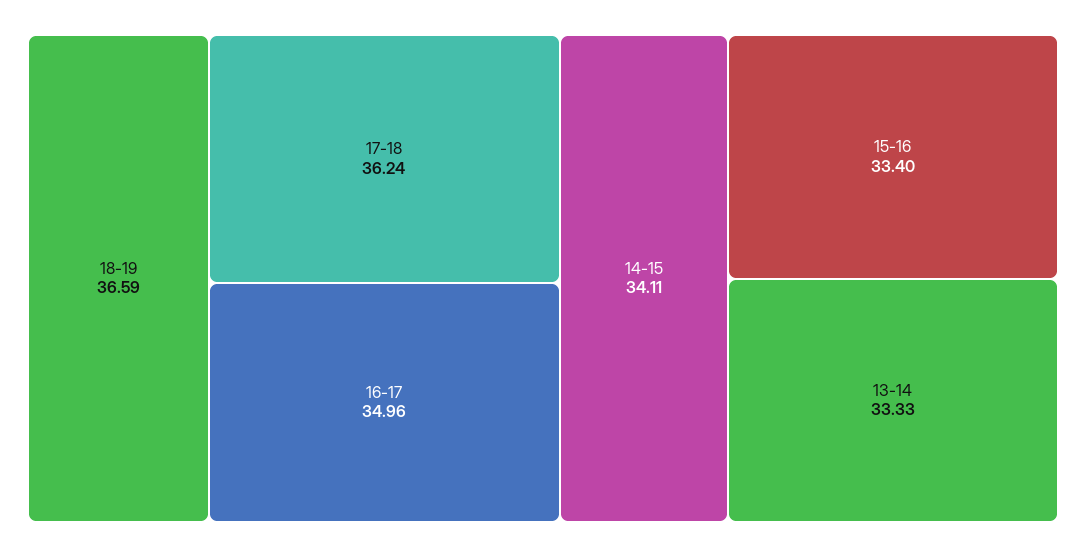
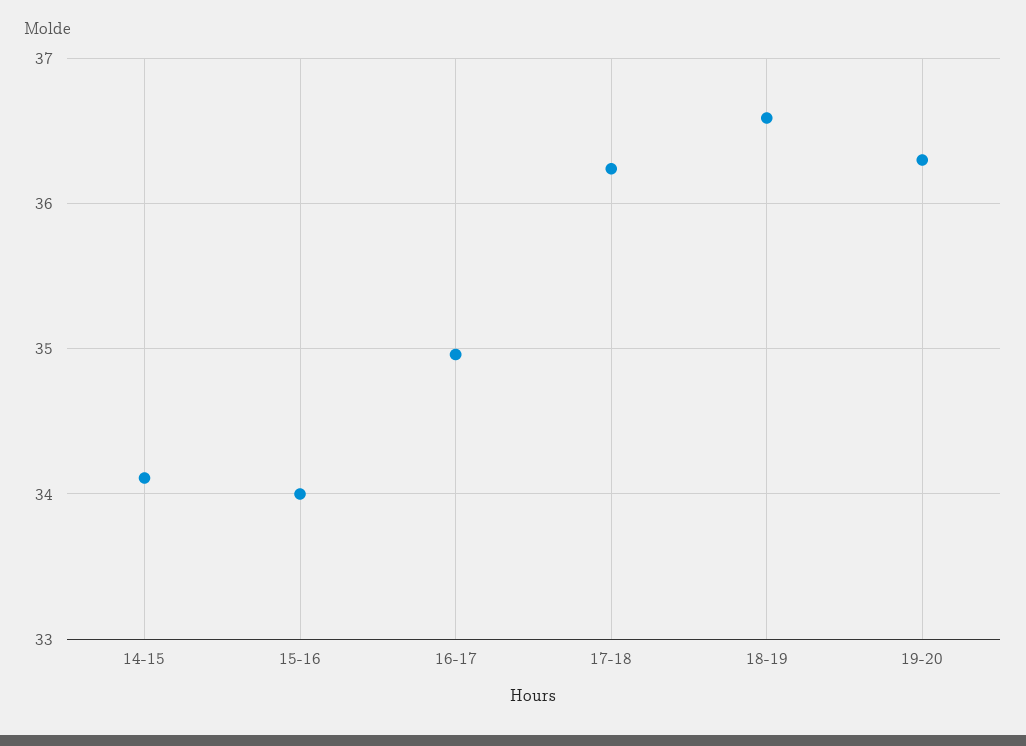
15-16: 33.4 -> 34
13-14: 33.33 -> none
19-20: none -> 36.3

